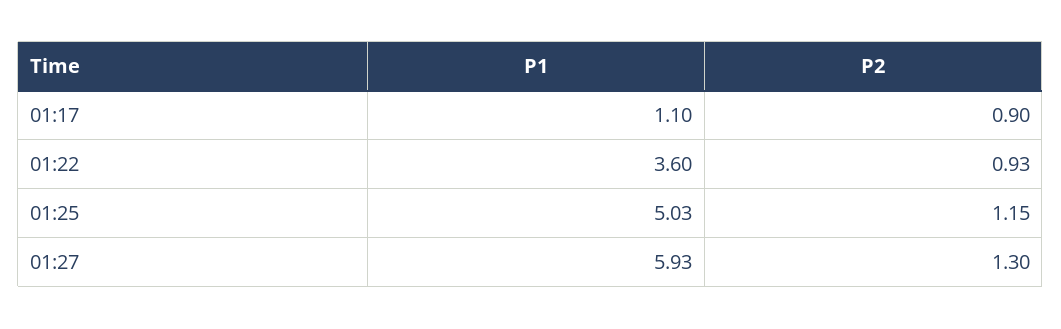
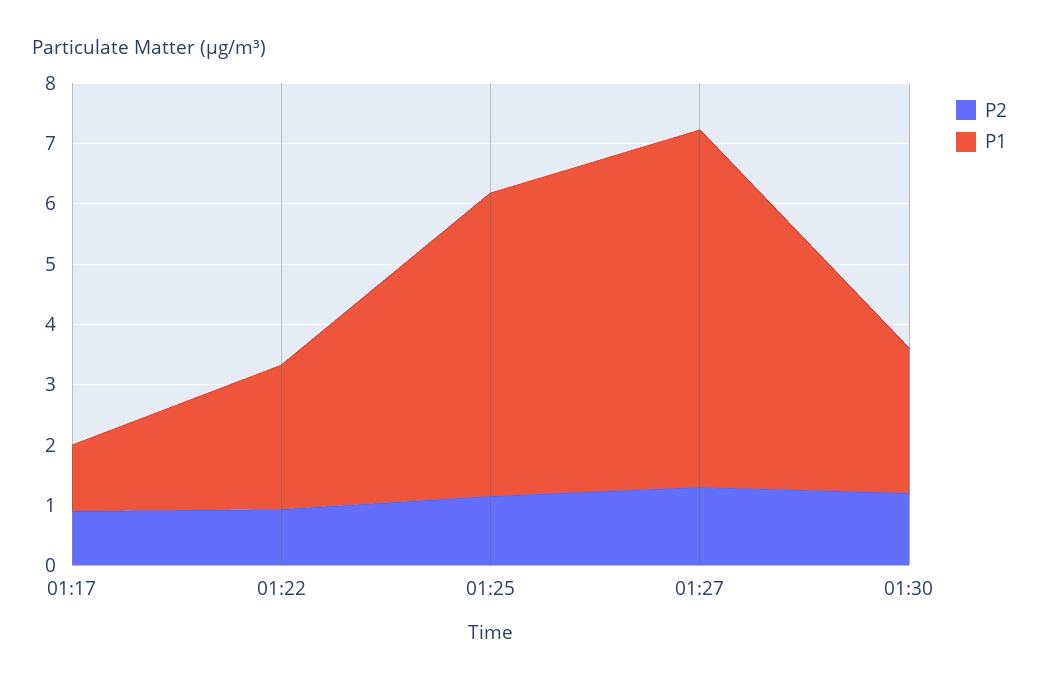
P1, 01:22: 3.6 -> 2.4
P2, 01:30: none -> 1.2
P1, 01:30: none -> 2.4

